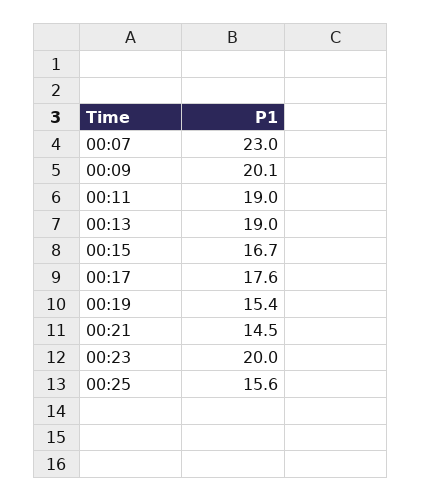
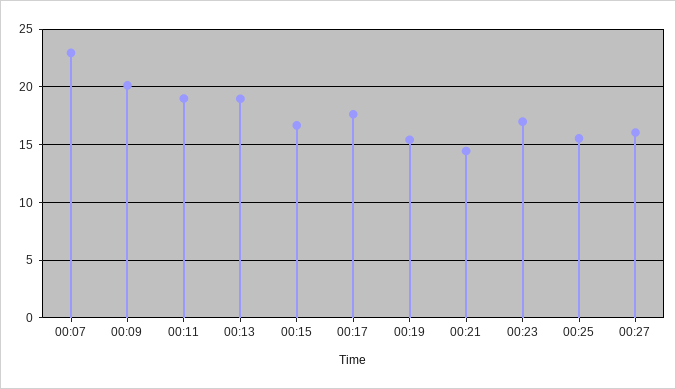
00:23: 20 -> 17
00:27: none -> 16

